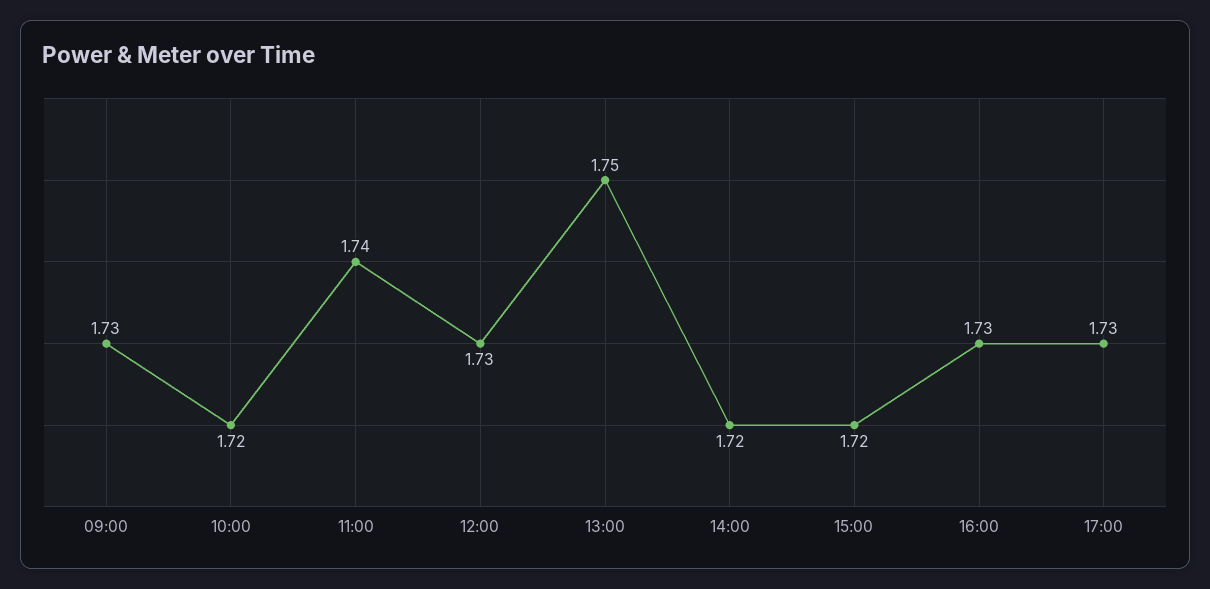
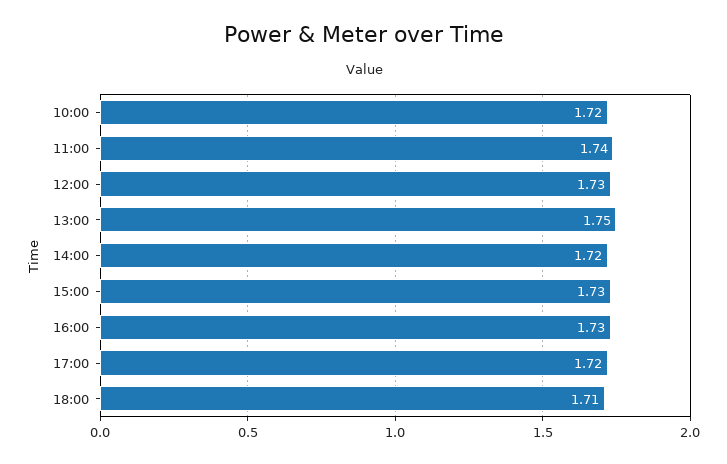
09:00: 1.73 -> none
15:00: 1.72 -> 1.73
17:00: 1.73 -> 1.72
18:00: none -> 1.71

